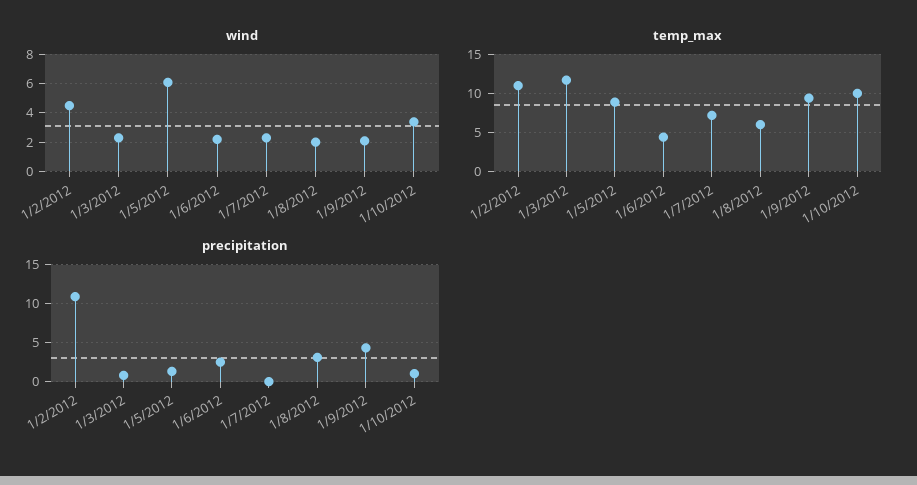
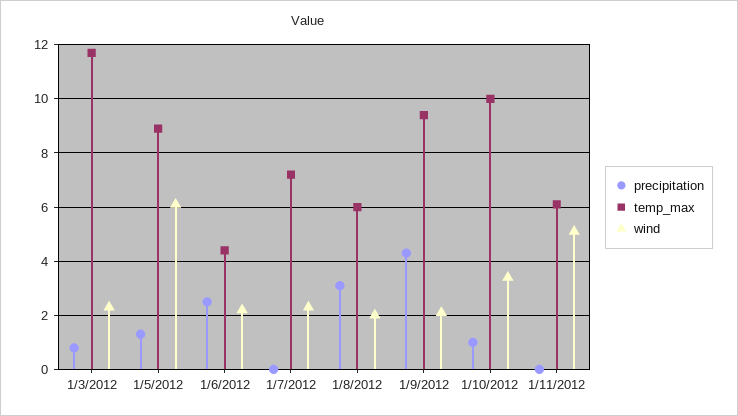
wind, 1/2/2012: 4.5 -> none
temp_max, 1/2/2012: 11 -> none
precipitation, 1/2/2012: 11 -> none
precipitation, 1/11/2012: none -> 0
temp_max, 1/11/2012: none -> 6
wind, 1/11/2012: none -> 5

